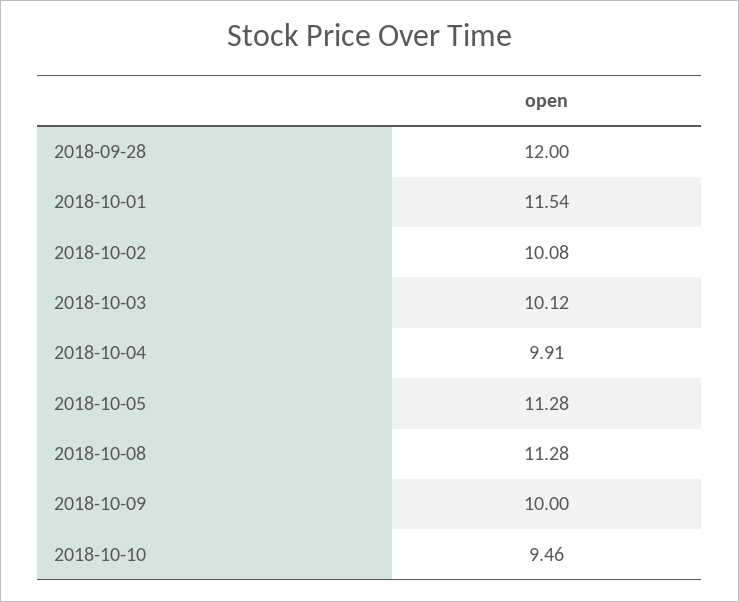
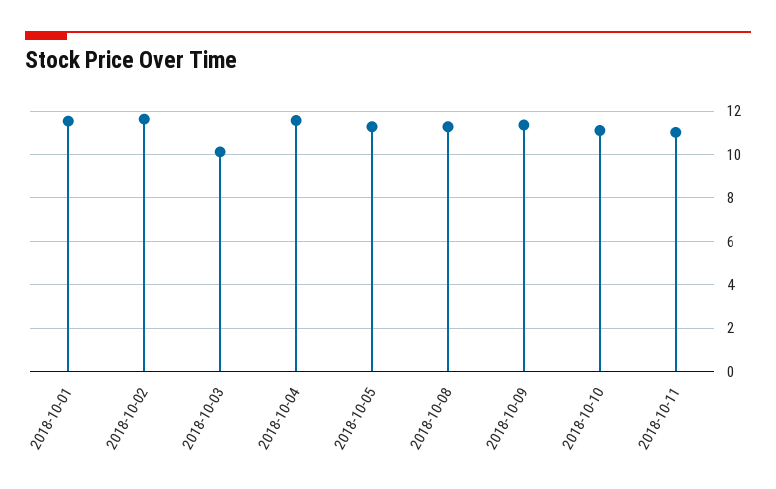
2018-09-28: 12 -> none
2018-10-02: 10.08 -> 11.5
2018-10-04: 9.91 -> 11.5
2018-10-09: 10 -> 11.5
2018-10-10: 9.46 -> 11
2018-10-11: none -> 11

